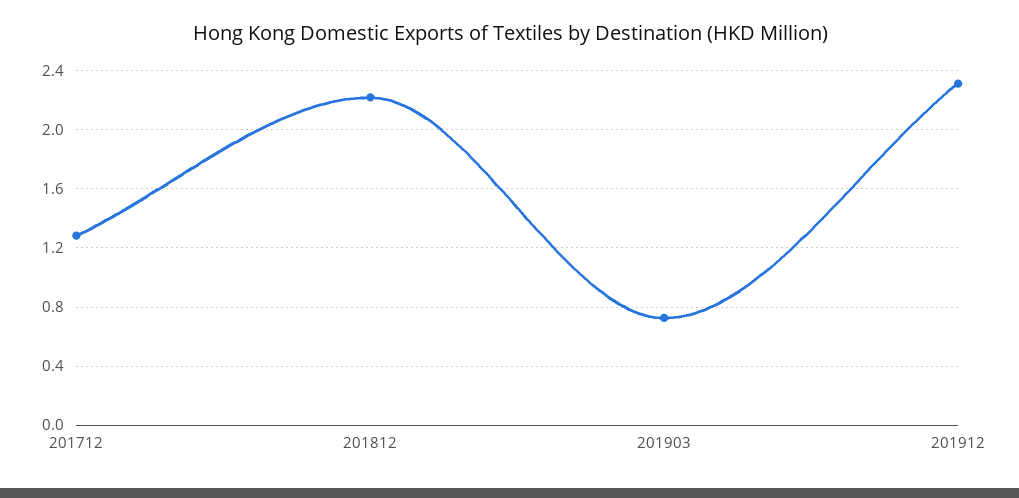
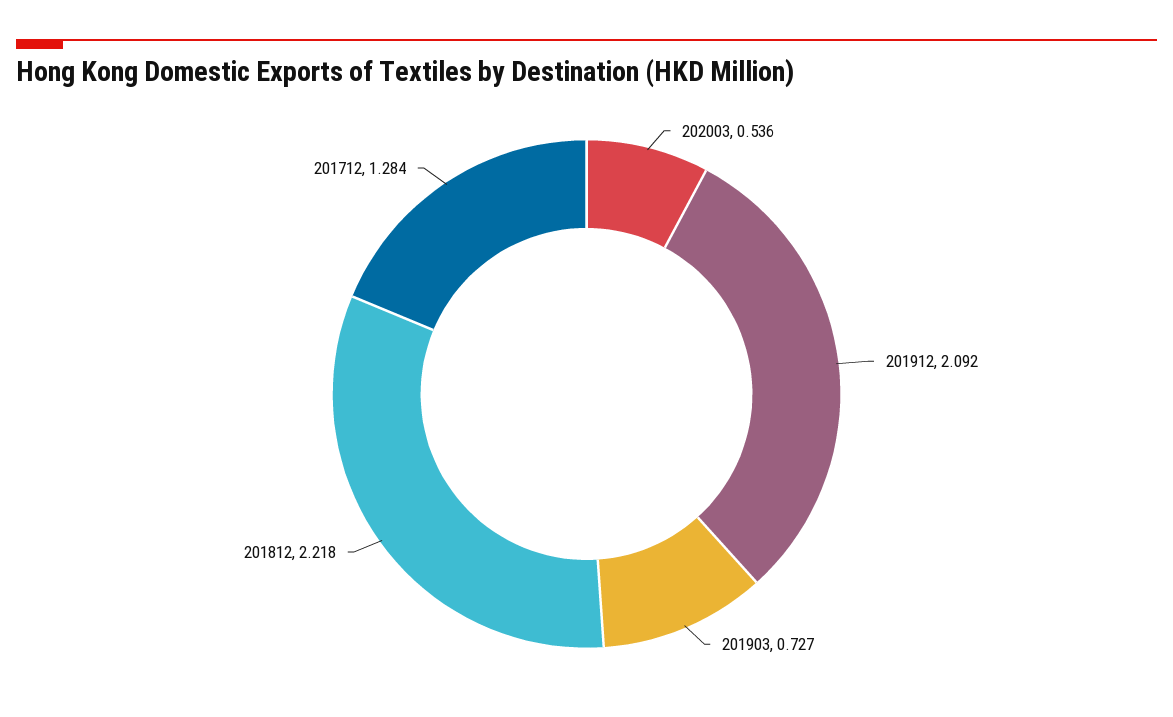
201912: 2.3 -> 2.092
202003: none -> 0.536

